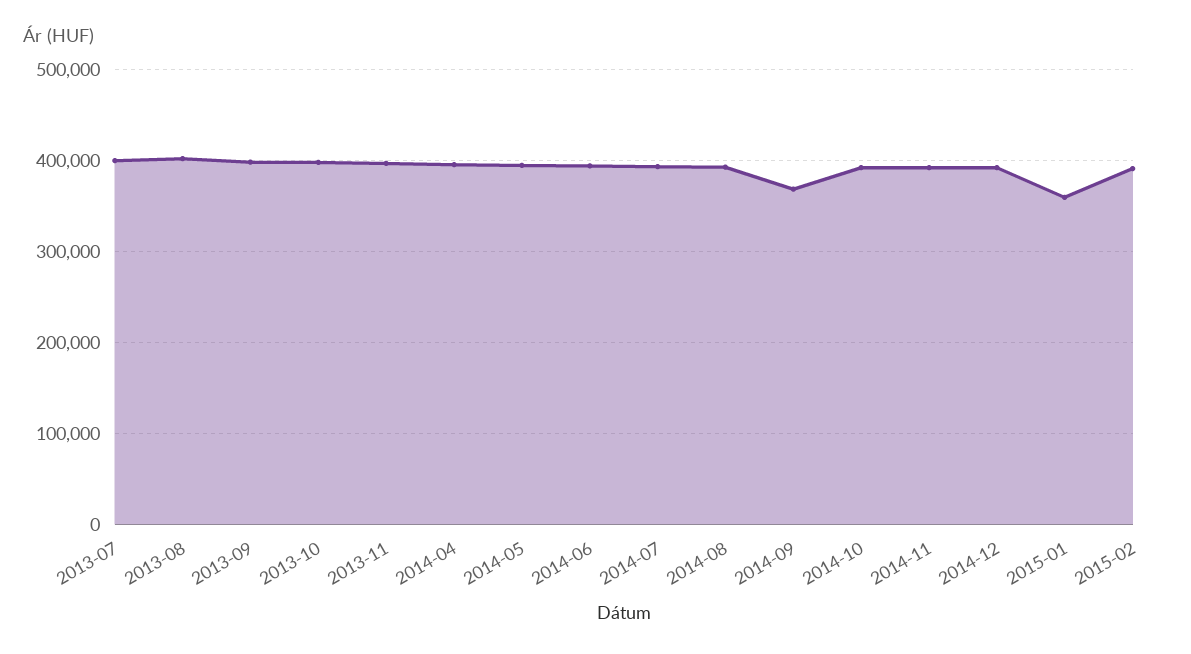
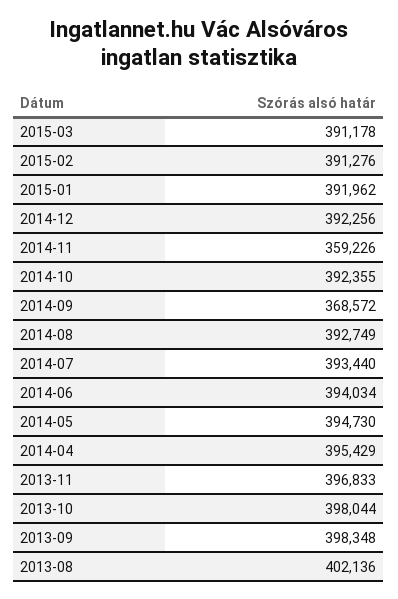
2013-07: 400000 -> none
2014-11: 390000 -> 359226
2015-01: 360000 -> 391962
2015-03: none -> 391178

